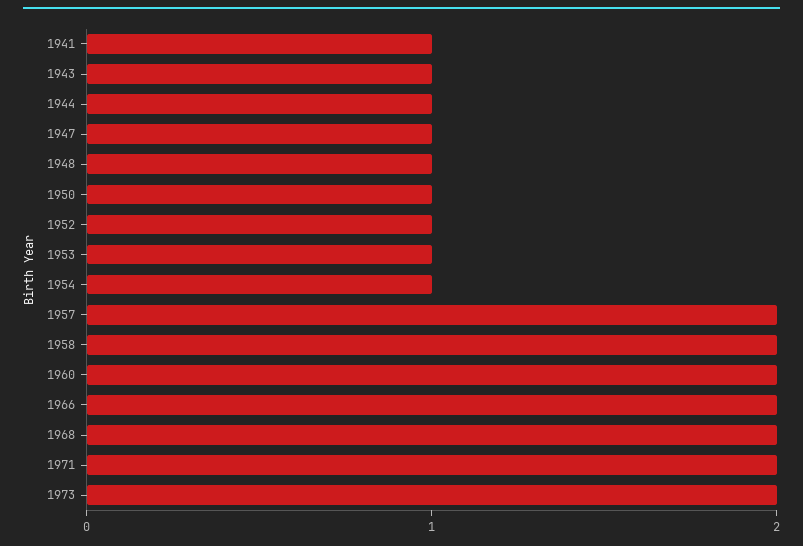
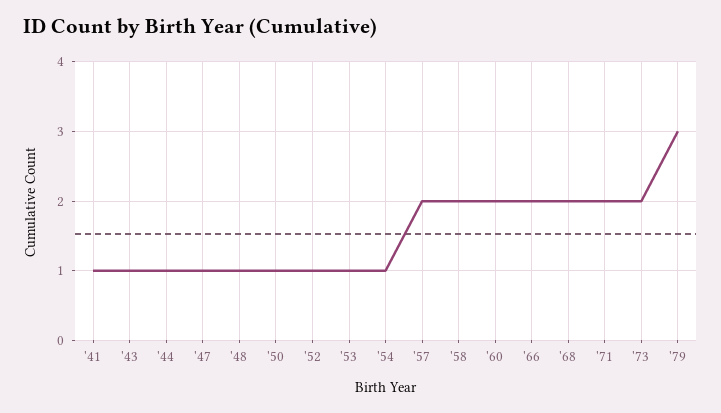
'79: none -> 3

